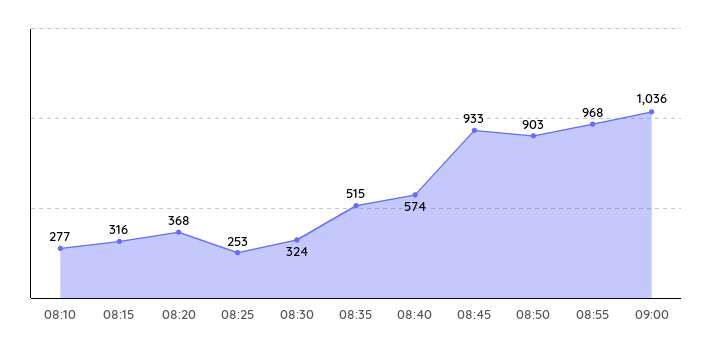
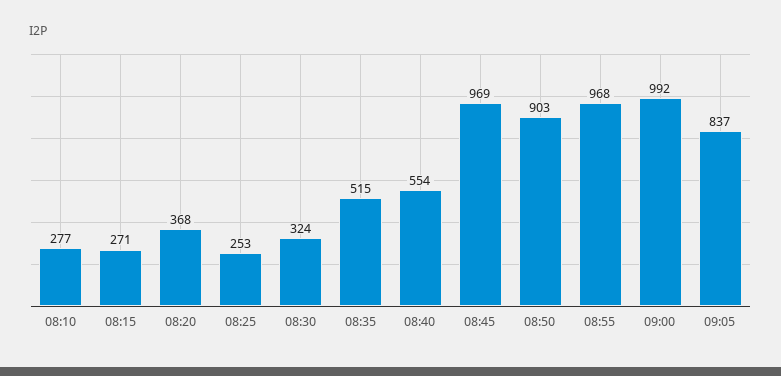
08:15: 316 -> 271
08:40: 574 -> 554
08:45: 933 -> 969
09:00: 1036 -> 992
09:05: none -> 837

